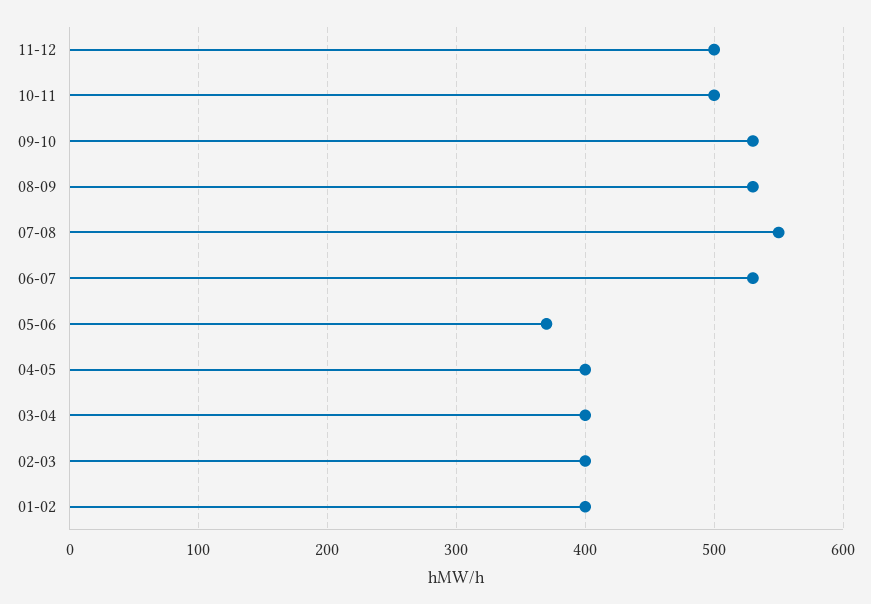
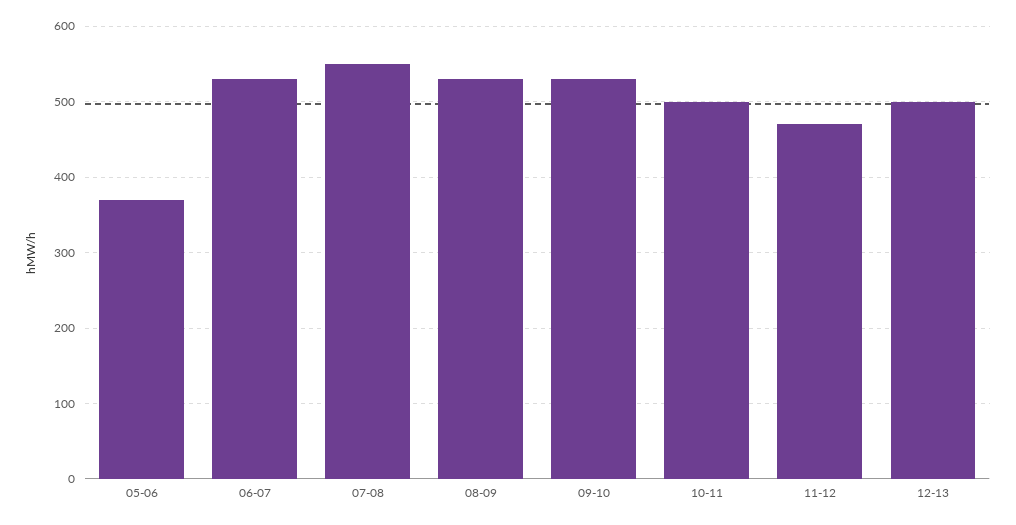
11-12: 500 -> 470
04-05: 400 -> none
03-04: 400 -> none
02-03: 400 -> none
01-02: 400 -> none
12-13: none -> 500

